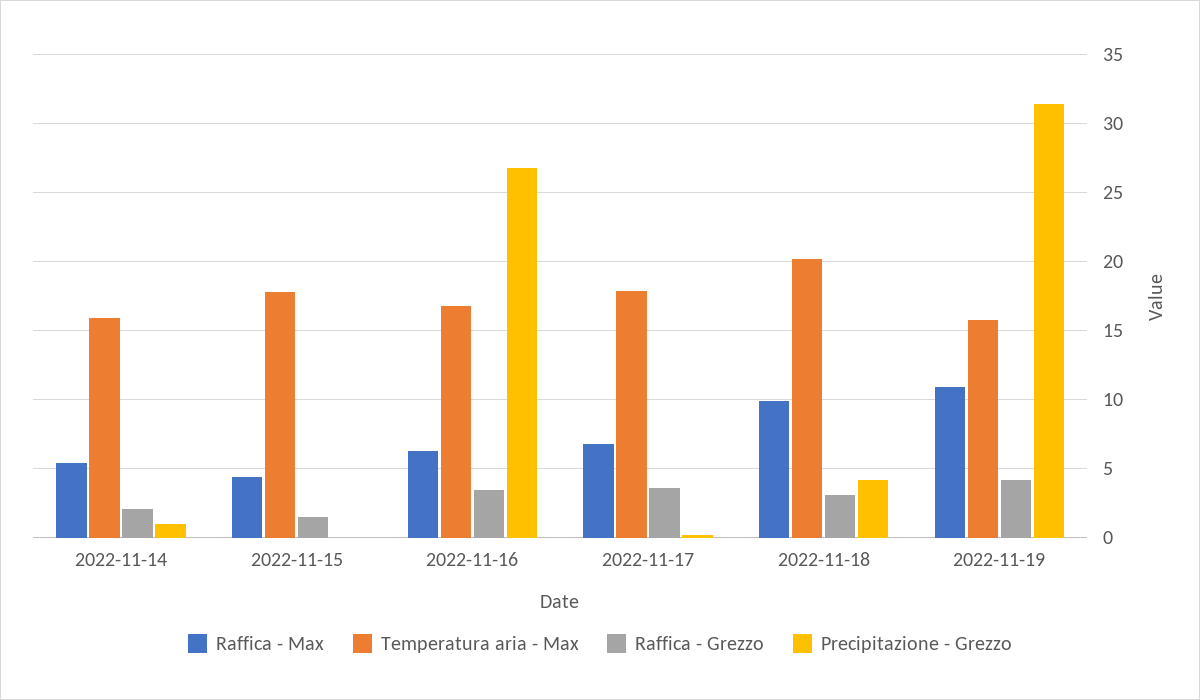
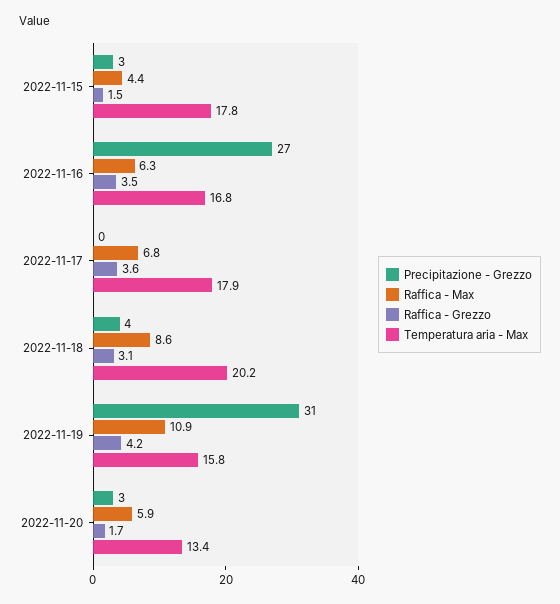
Raffica - Max, 2022-11-14: 5.5 -> none
Temperatura aria - Max, 2022-11-14: 16 -> none
Raffica - Grezzo, 2022-11-14: 2 -> none
Precipitazione - Grezzo, 2022-11-14: 1 -> none
Precipitazione - Grezzo, 2022-11-15: 0 -> 3
Raffica - Max, 2022-11-18: 10 -> 8.6
Precipitazione - Grezzo, 2022-11-20: none -> 3
Raffica - Max, 2022-11-20: none -> 5.9
Raffica - Grezzo, 2022-11-20: none -> 1.7
Temperatura aria - Max, 2022-11-20: none -> 13.4

